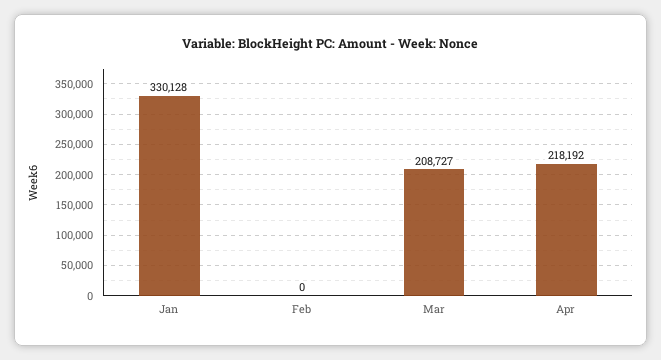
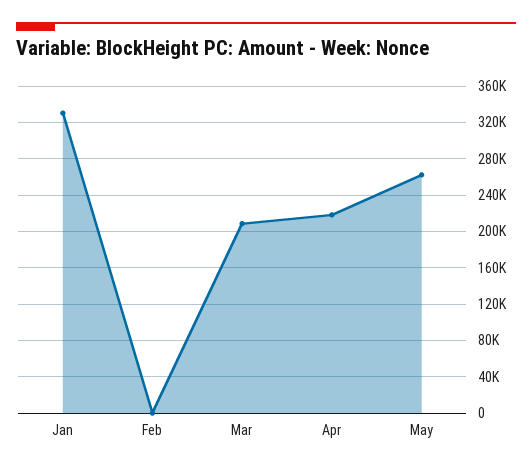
May: none -> 260000

